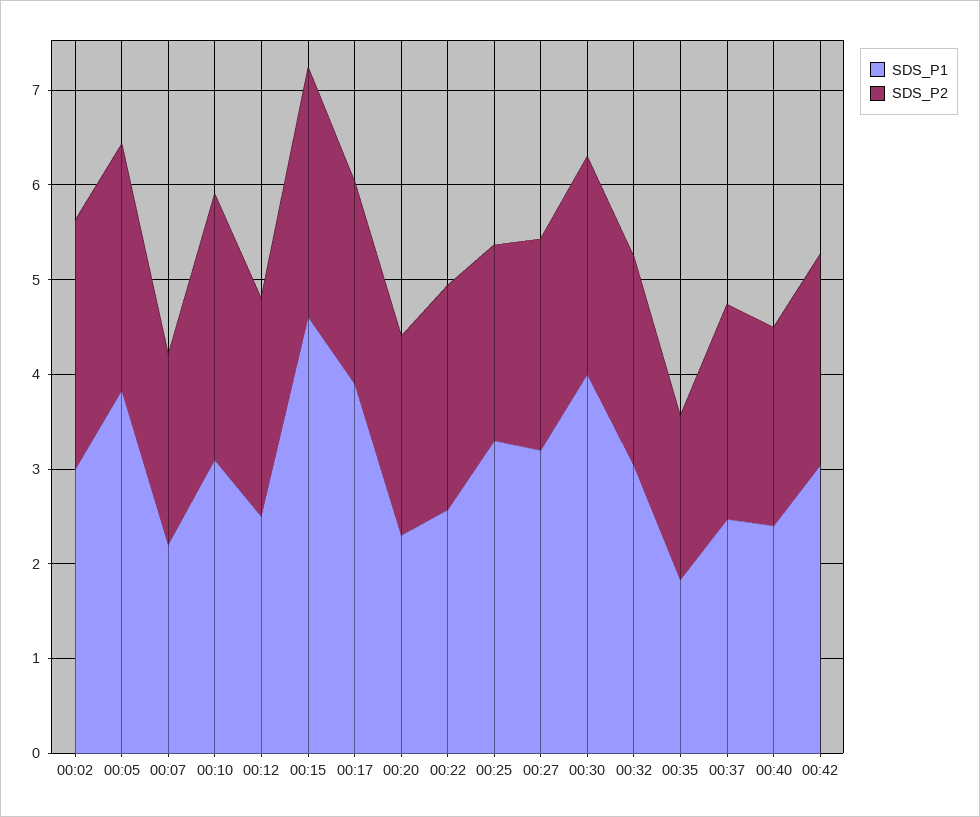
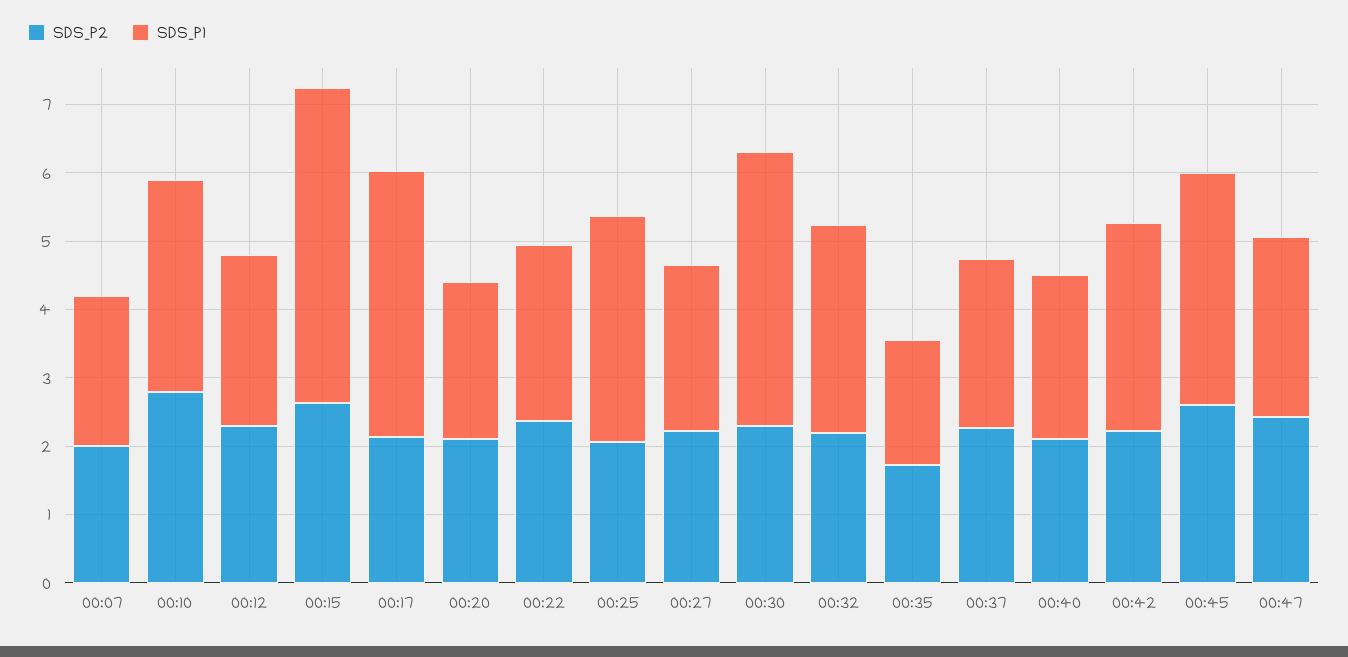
SDS_P1, 00:02: 3 -> none
SDS_P2, 00:02: 2.6 -> none
SDS_P1, 00:05: 3.8 -> none
SDS_P2, 00:05: 2.6 -> none
SDS_P1, 00:27: 3.2 -> 2.4
SDS_P2, 00:45: none -> 2.6
SDS_P1, 00:45: none -> 3.4
SDS_P2, 00:47: none -> 2.4
SDS_P1, 00:47: none -> 2.6

